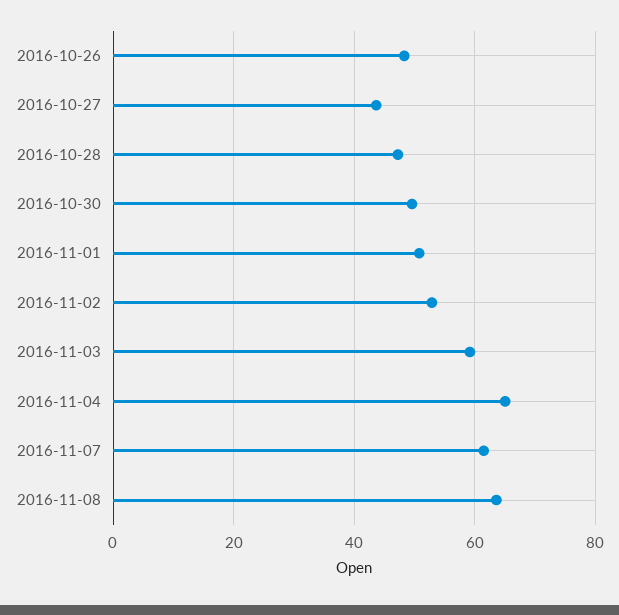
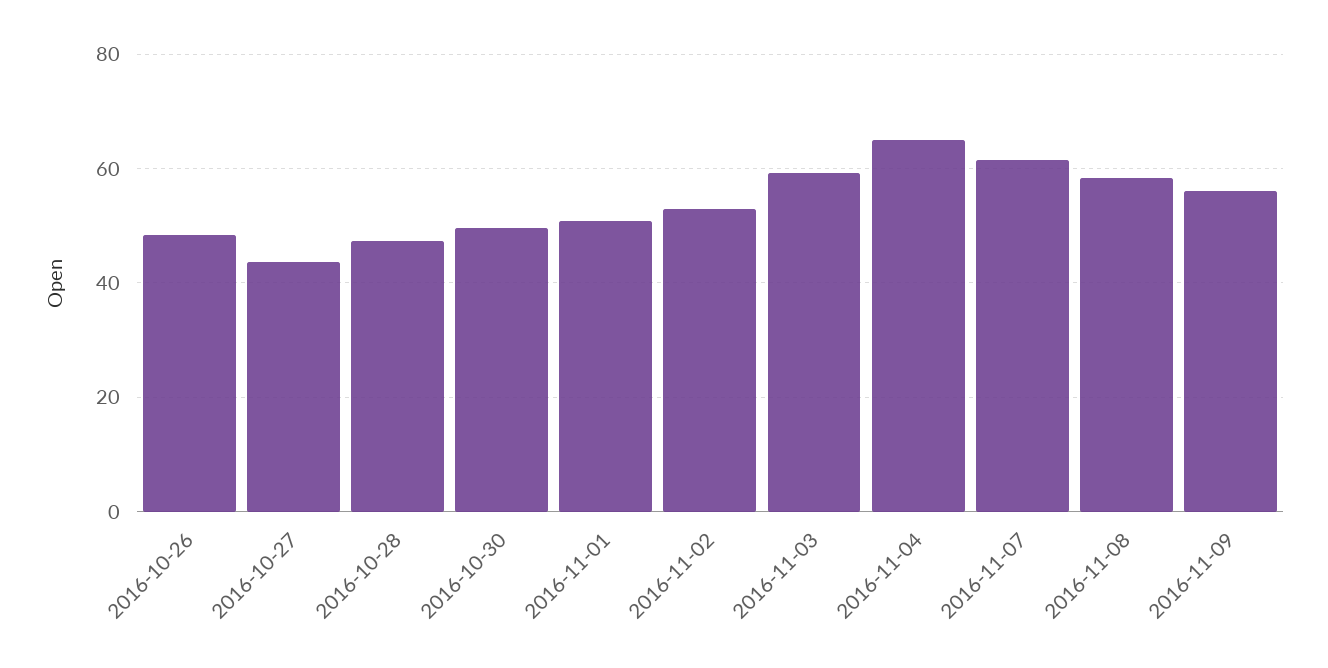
2016-11-08: 64 -> 58
2016-11-09: none -> 56

